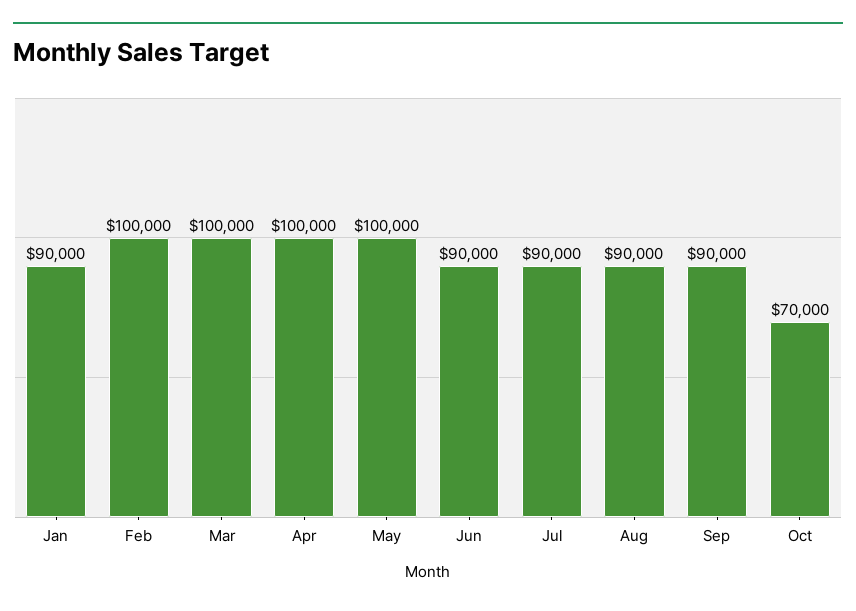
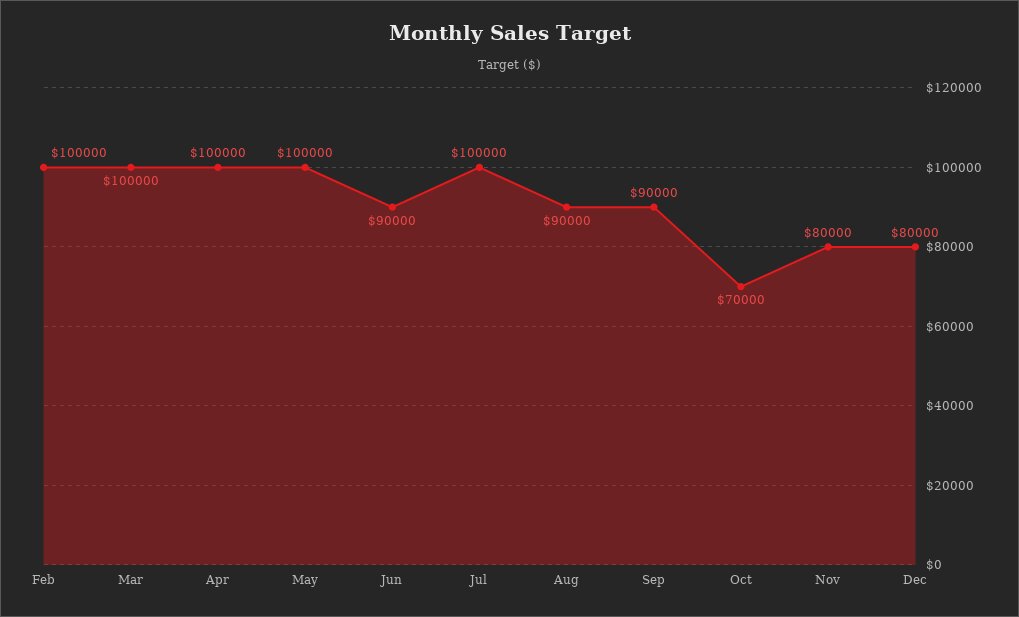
Jan: 90000 -> none
Jul: 90000 -> 100000
Nov: none -> 80000
Dec: none -> 80000

